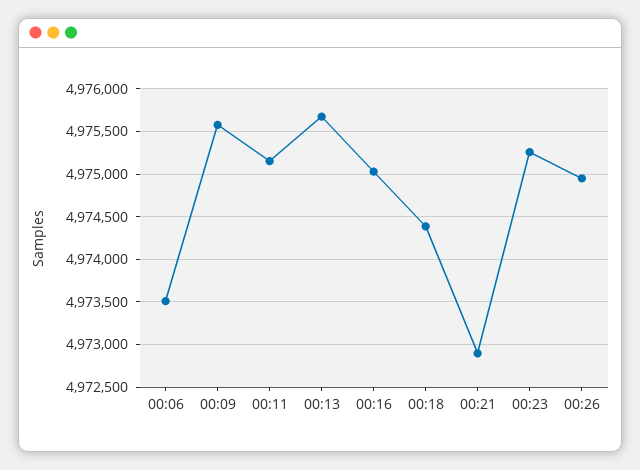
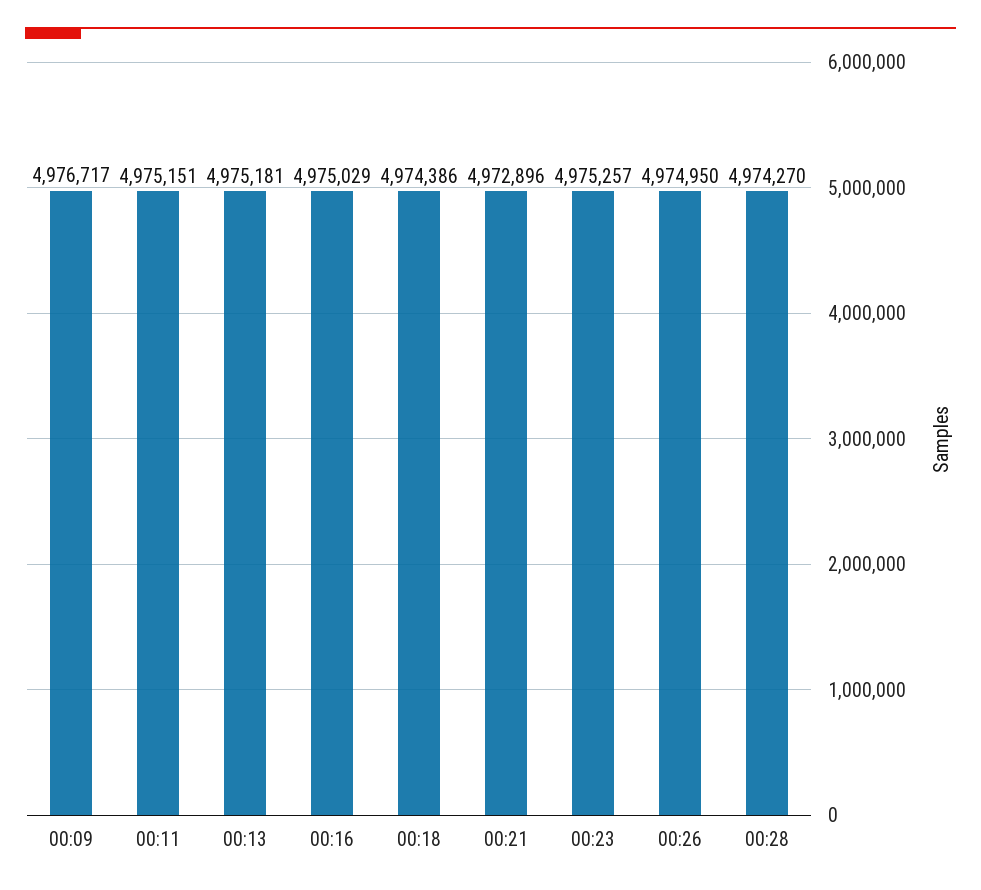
00:06: 4973500 -> none
00:09: 4975600 -> 4976717
00:13: 4975700 -> 4975181
00:28: none -> 4974270

